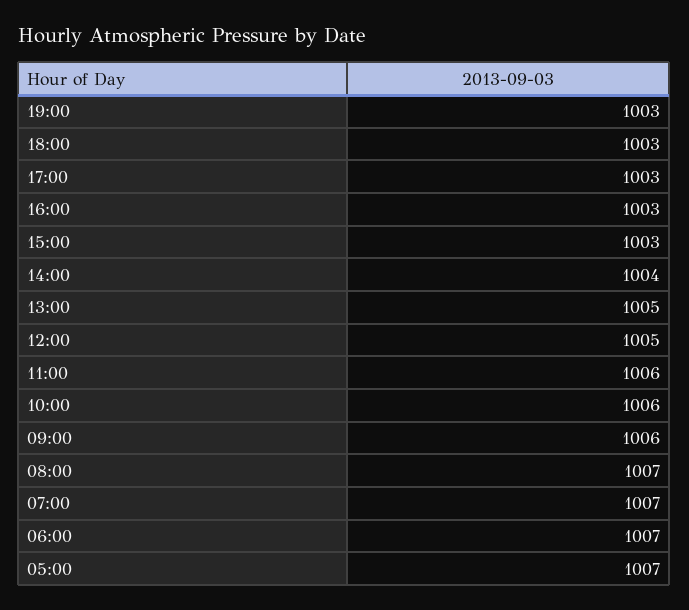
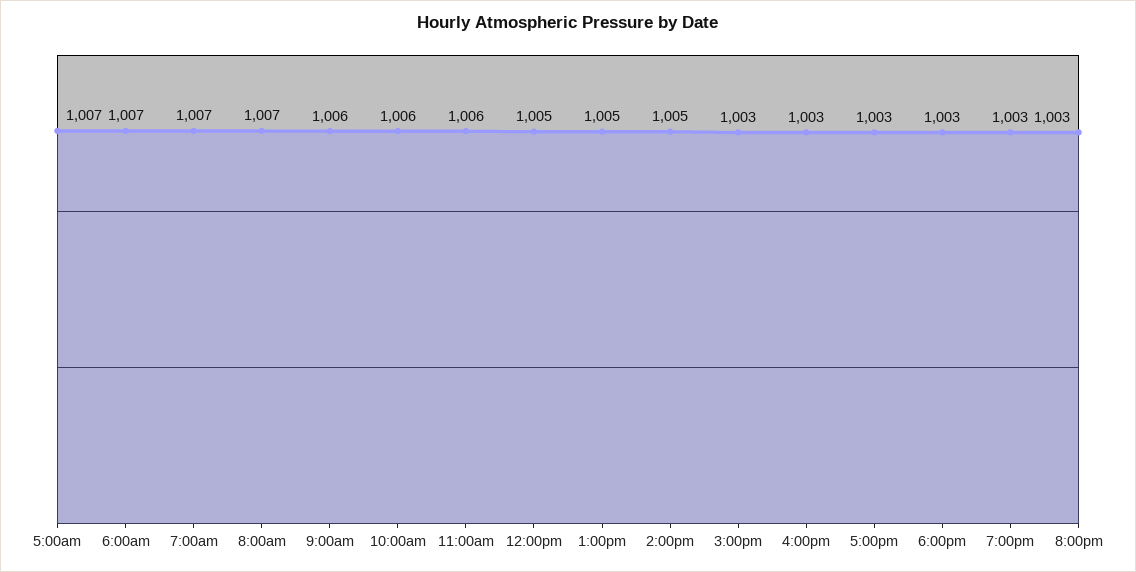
14:00: 1004 -> 1005
8:00pm: none -> 1003

